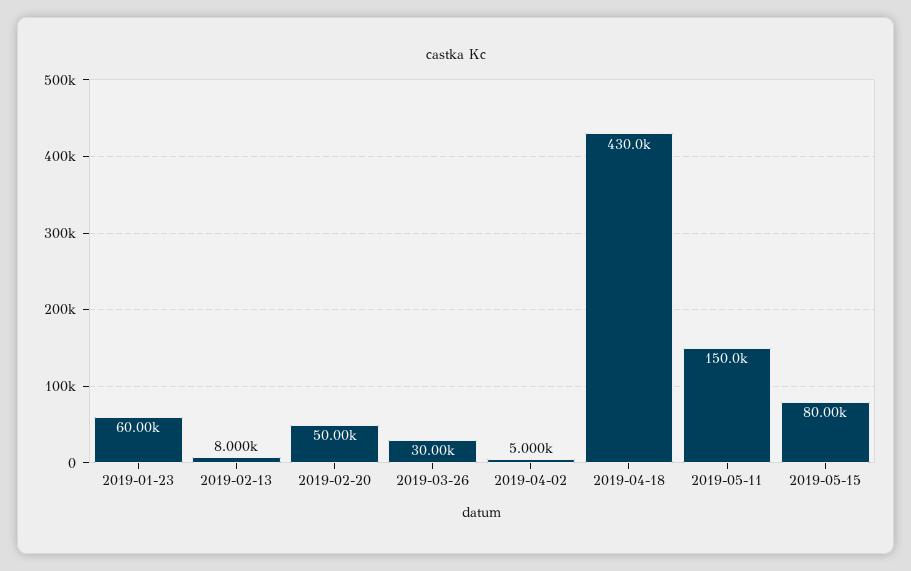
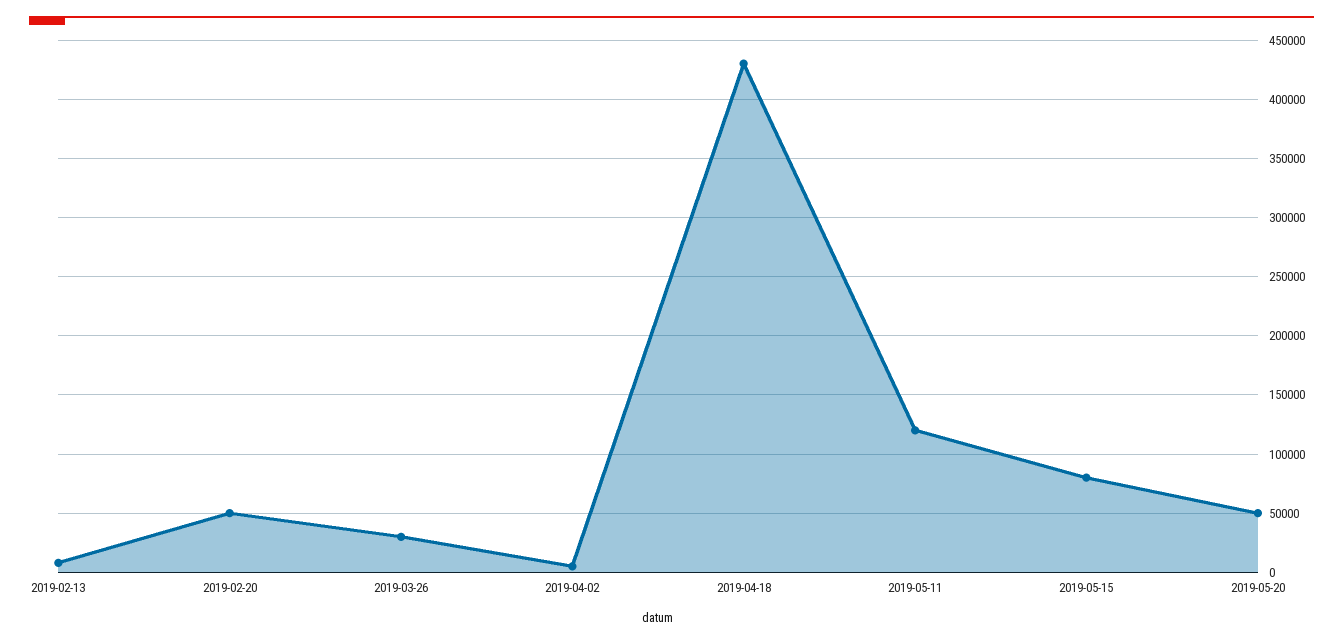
2019-01-23: 60000 -> none
2019-05-11: 150000 -> 120000
2019-05-20: none -> 50000

